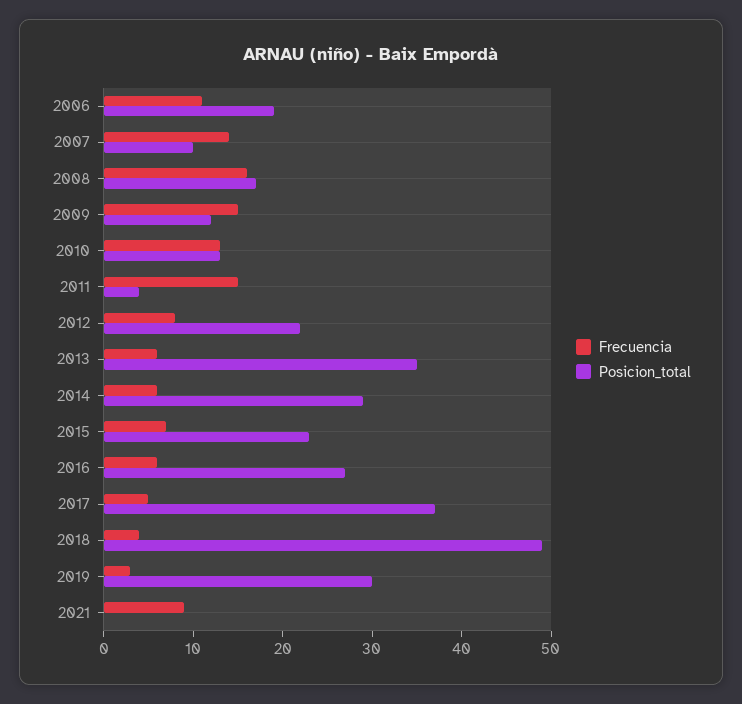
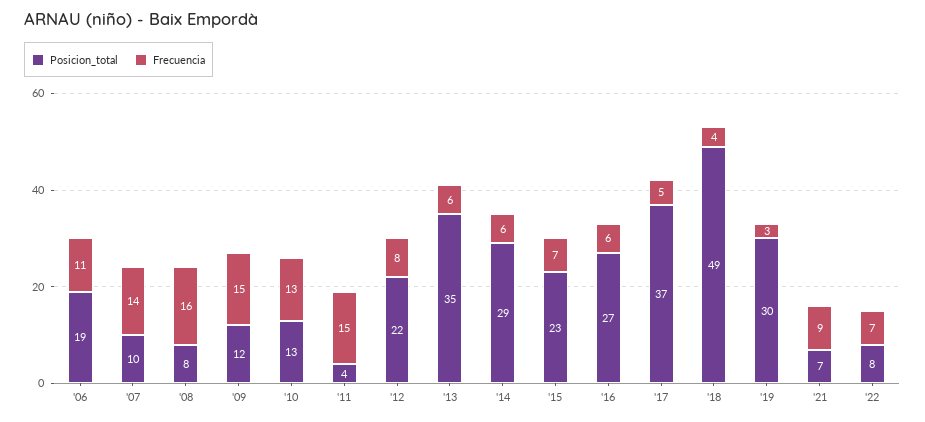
Posicion_total, 2008: 17 -> 8
Posicion_total, 2021: 0 -> 7
Posicion_total, '22: none -> 8
Frecuencia, '22: none -> 7

